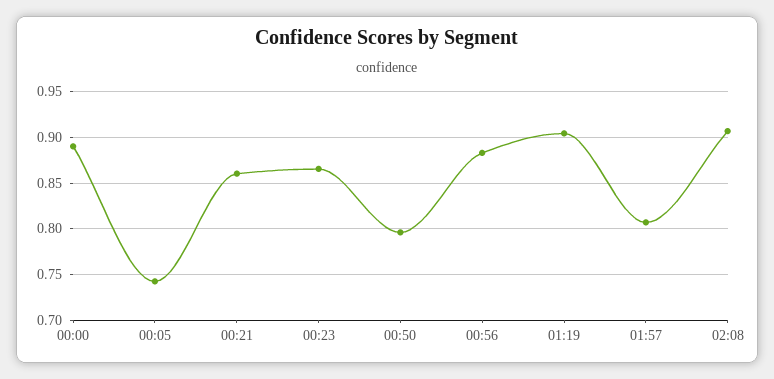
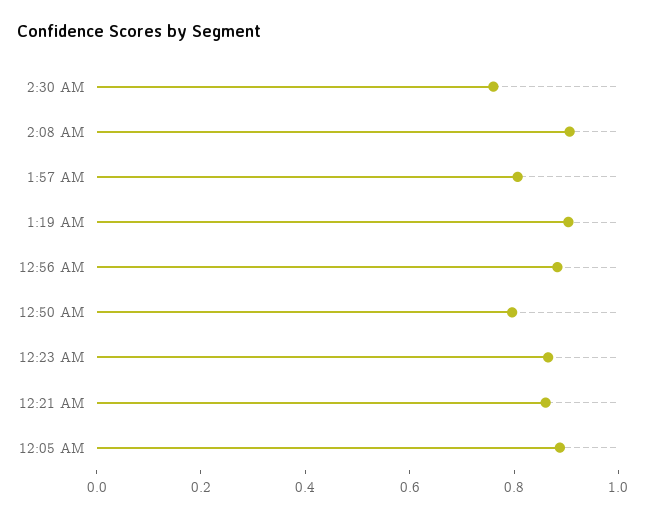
00:00: 0.89 -> none
00:05: 0.74 -> 0.9
2:30 AM: none -> 0.75

